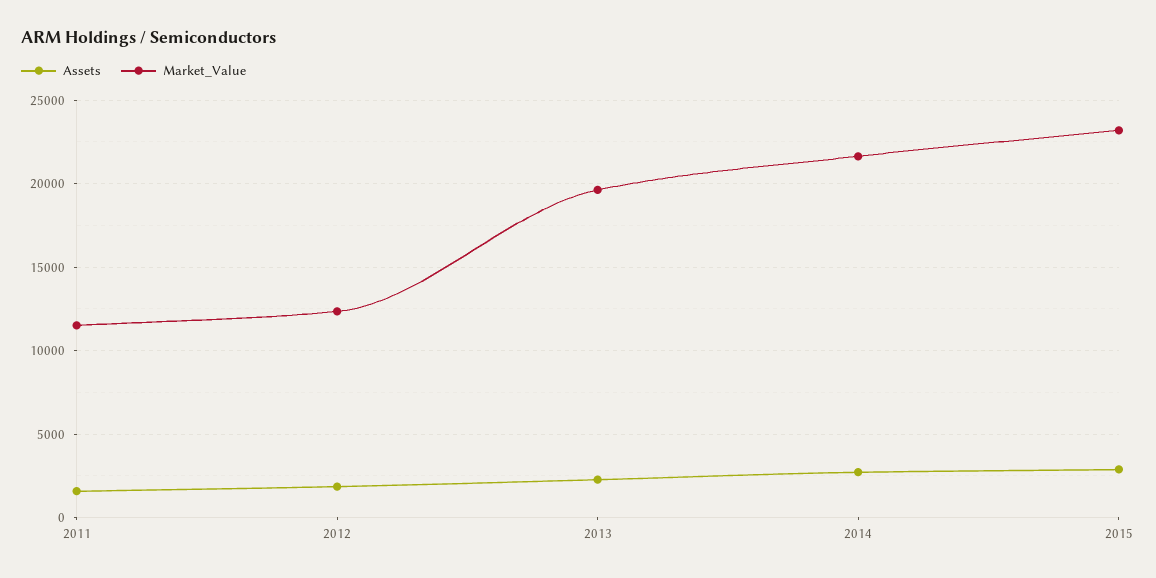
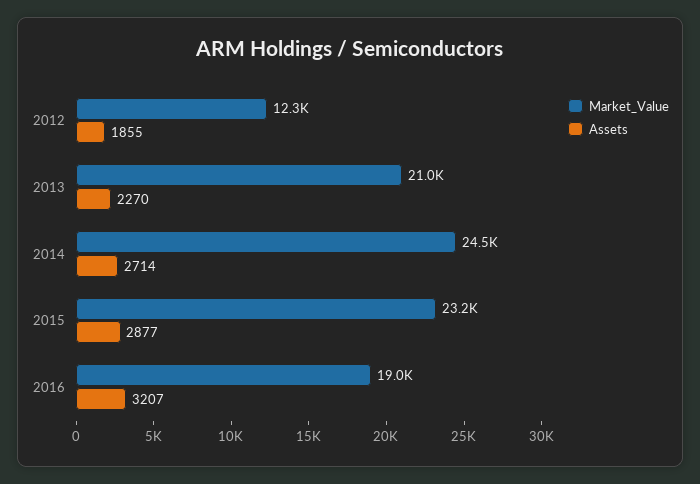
Assets, 2011: 1500 -> none
Market_Value, 2011: 11500 -> none
Market_Value, 2013: 19500 -> 21000
Market_Value, 2014: 21500 -> 24500
Market_Value, 2016: none -> 19000
Assets, 2016: none -> 3207

